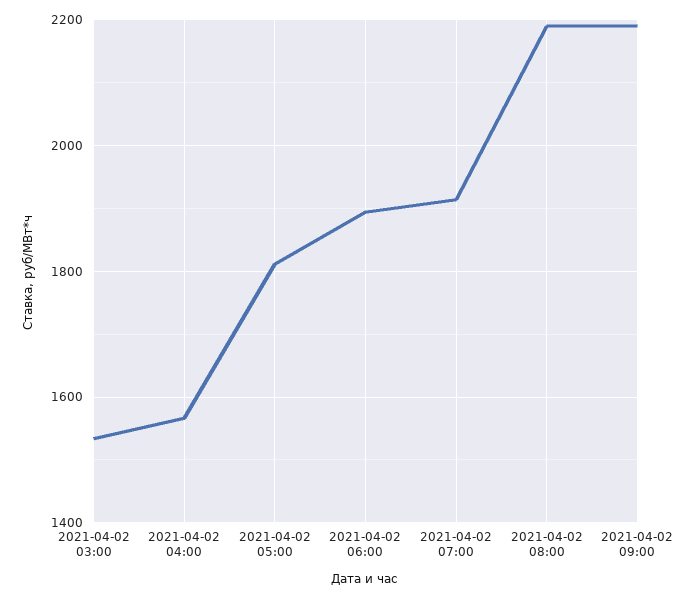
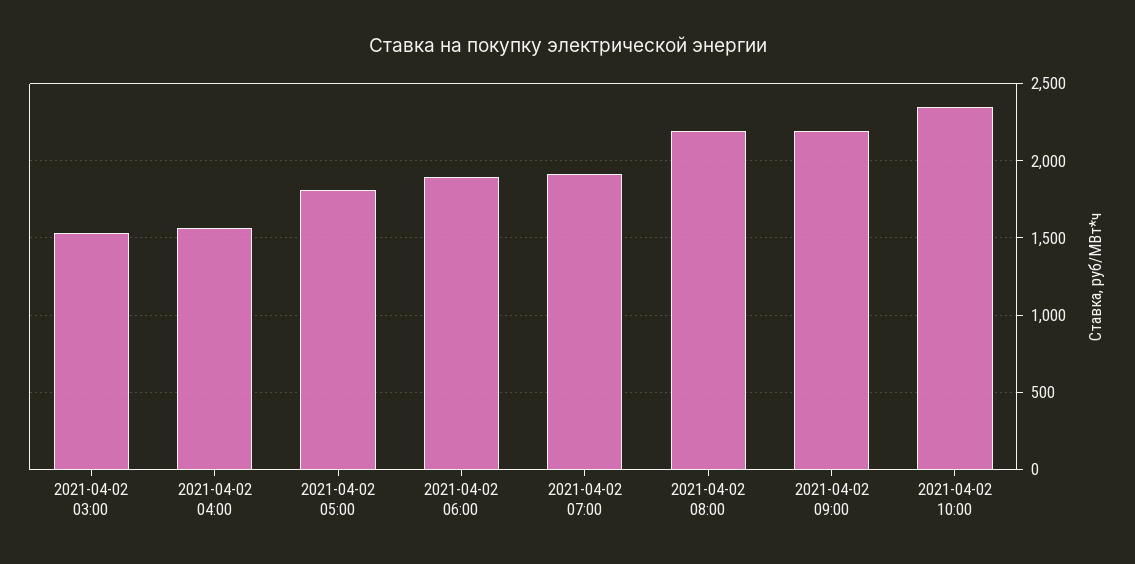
2021-04-02 10:00: none -> 2350

